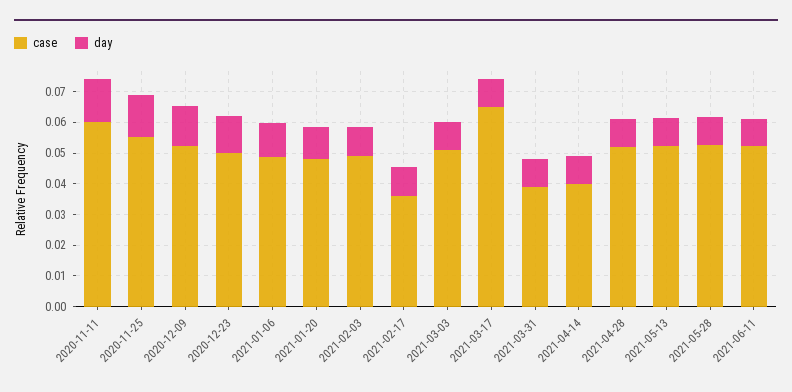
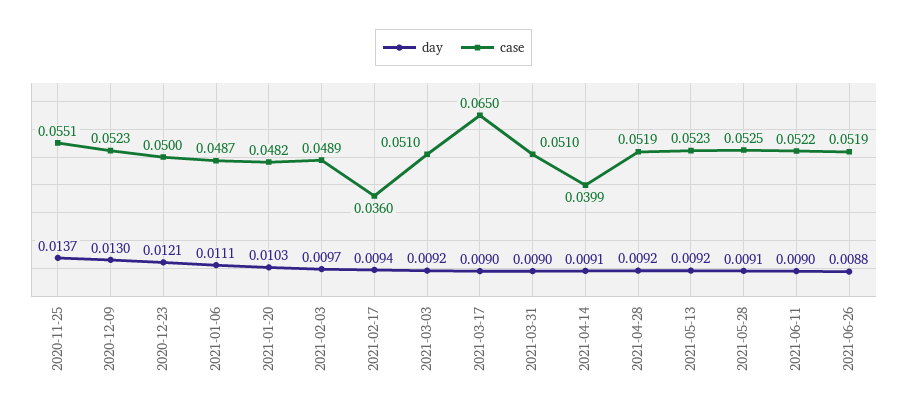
case, 2020-11-11: 0.06 -> none
day, 2020-11-11: 0.015 -> none
case, 2021-03-31: 0.04 -> 0.051
day, 2021-06-26: none -> 0.0088
case, 2021-06-26: none -> 0.0519

